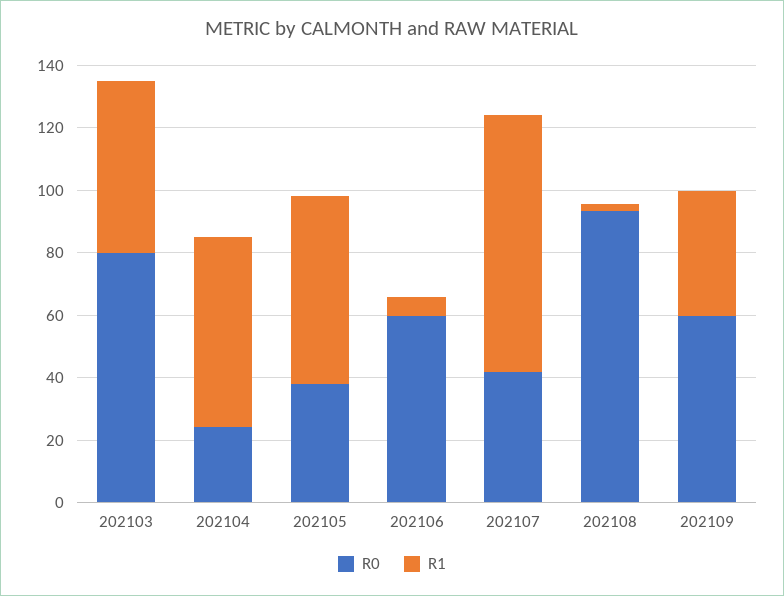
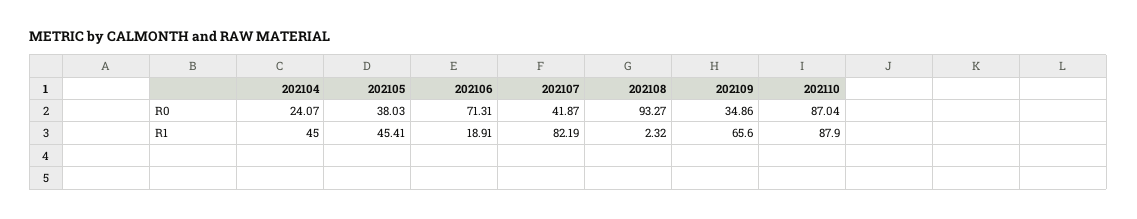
R0, 202103: 80 -> none
R1, 202103: 55 -> none
R1, 202104: 60 -> 45
R1, 202105: 60 -> 45.41
R0, 202106: 60 -> 71.31
R1, 202106: 5 -> 18.91
R0, 202109: 60 -> 34.86
R1, 202109: 40 -> 65.6
R0, 202110: none -> 87.04
R1, 202110: none -> 87.9

